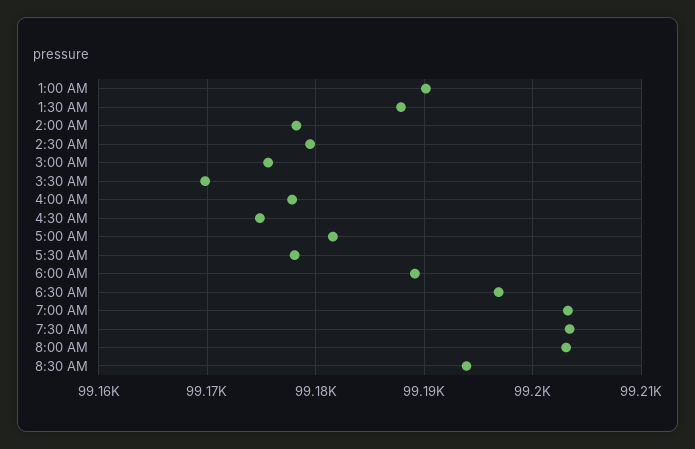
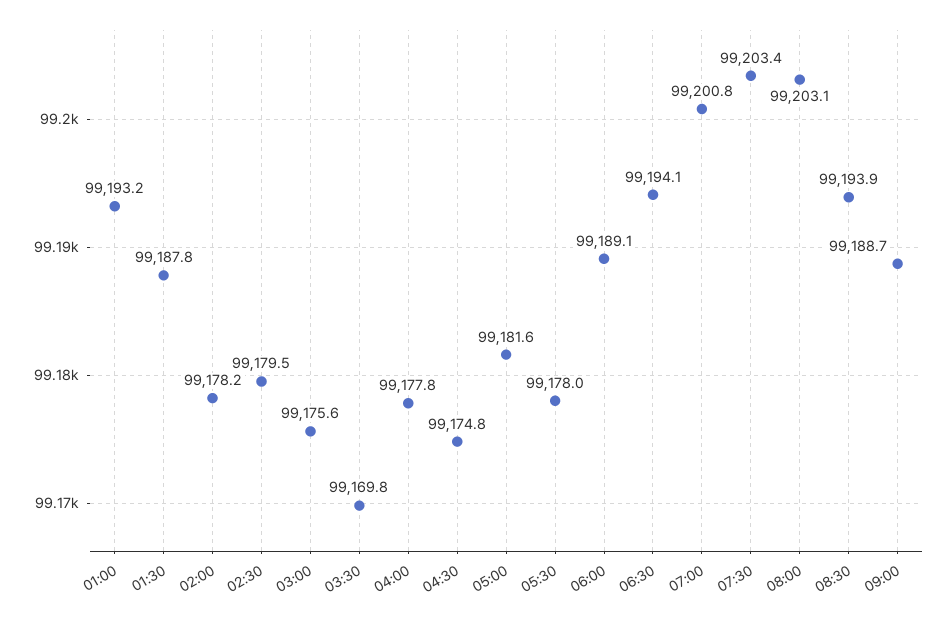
1:00 AM: 99190 -> 99193.2
6:30 AM: 99197 -> 99194.1
7:00 AM: 99203 -> 99200.8
09:00: none -> 99188.7

